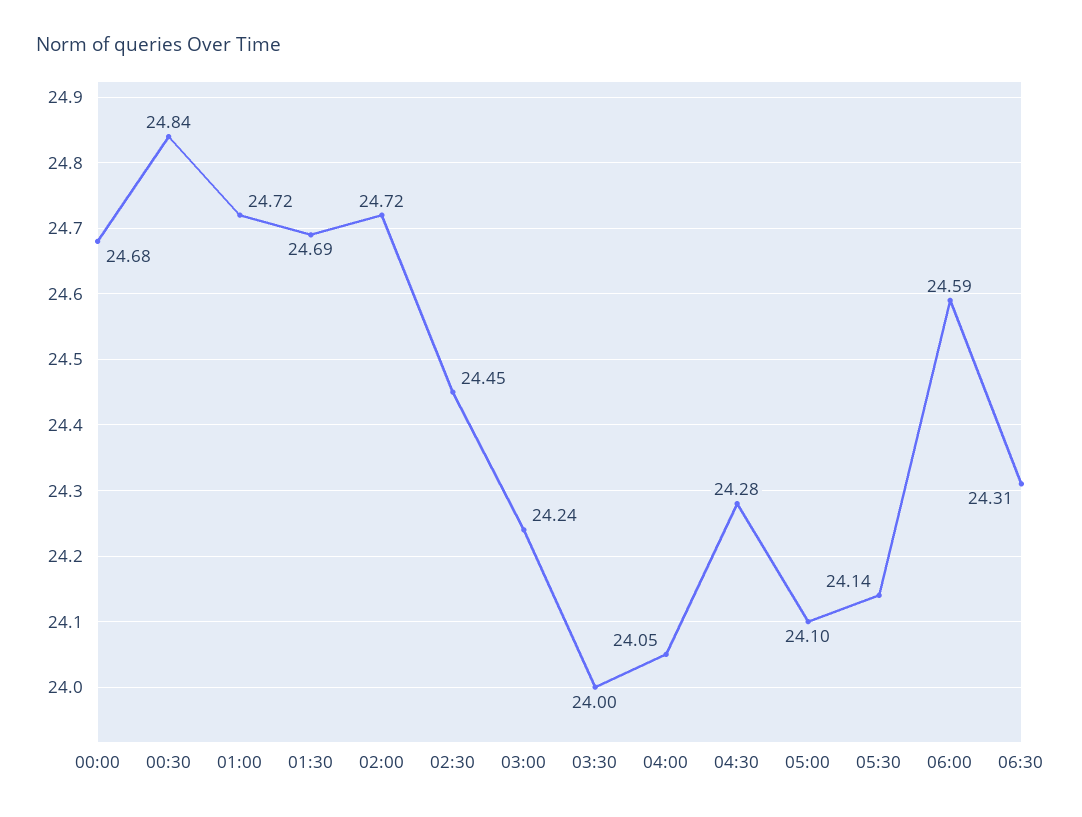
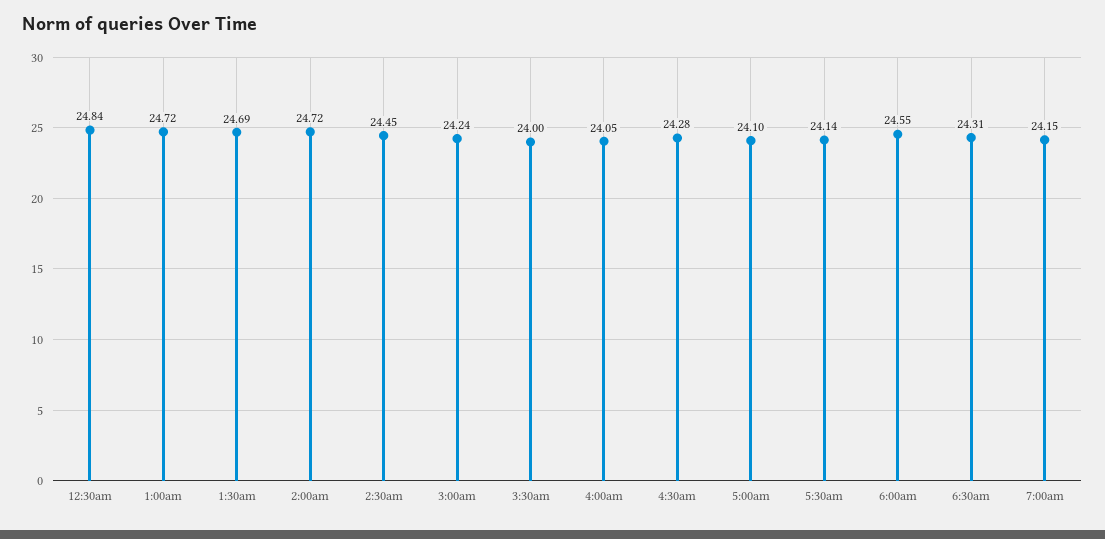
00:00: 24.68 -> none
06:00: 24.59 -> 24.55
7:00am: none -> 24.15

